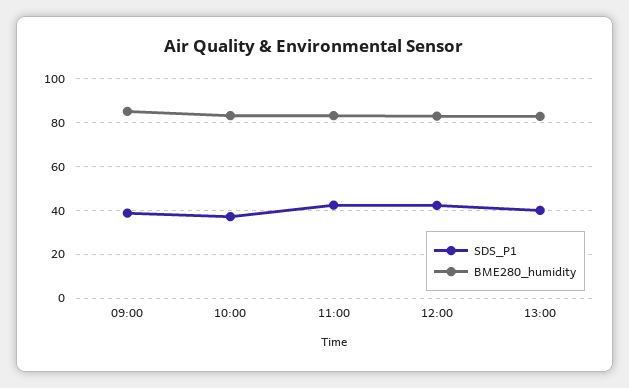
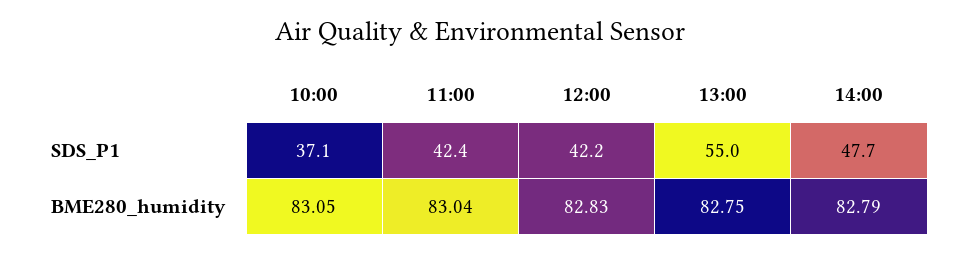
SDS_P1, 09:00: 40 -> none
BME280_humidity, 09:00: 85 -> none
SDS_P1, 13:00: 40 -> 55
SDS_P1, 14:00: none -> 47.7
BME280_humidity, 14:00: none -> 82.79

